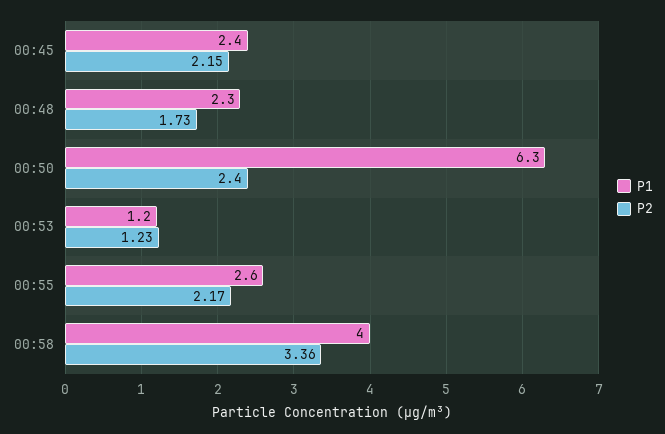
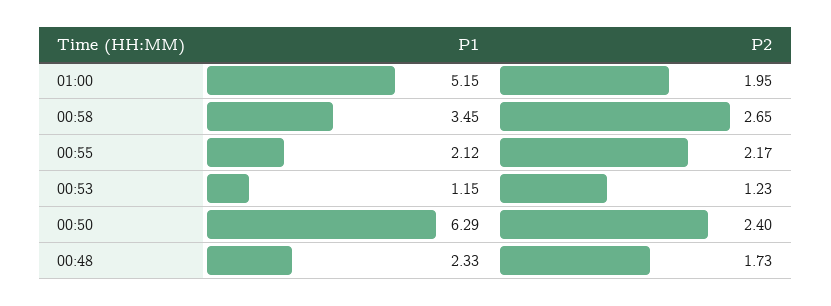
P1, 00:45: 2.4 -> none
P2, 00:45: 2.15 -> none
P1, 00:55: 2.6 -> 2.12
P1, 00:58: 4 -> 3.45
P2, 00:58: 3.36 -> 2.65
P1, 01:00: none -> 5.15
P2, 01:00: none -> 1.95

